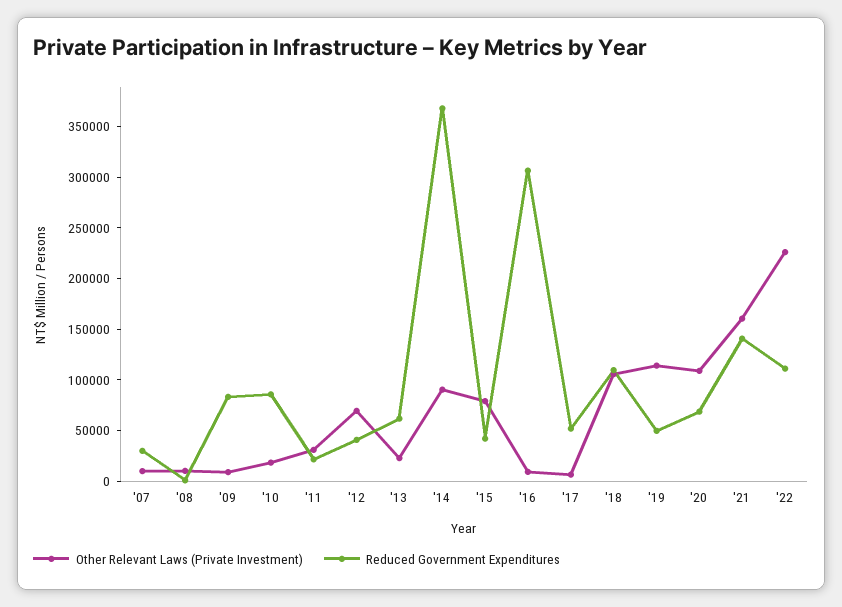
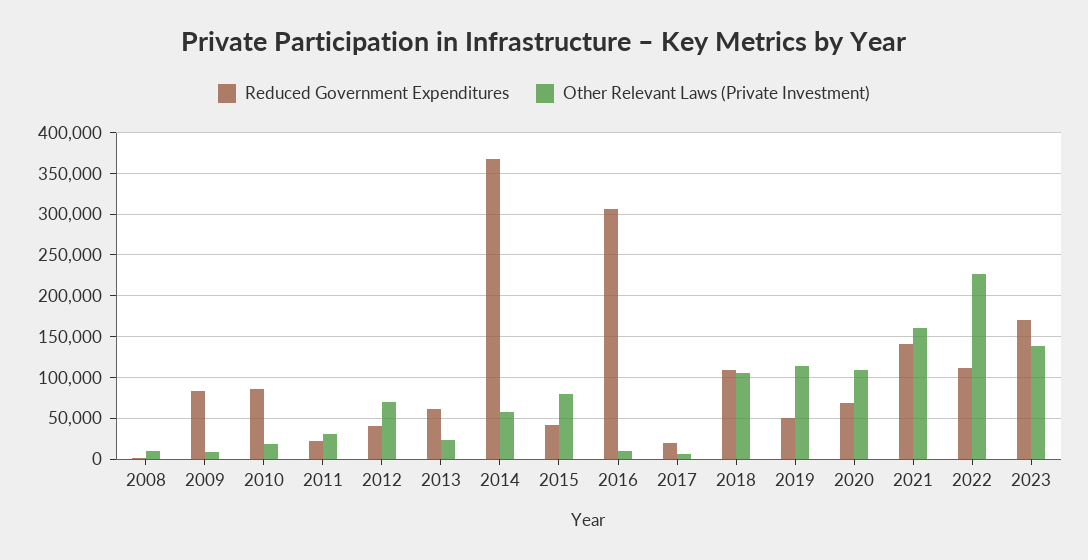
Other Relevant Laws (Private Investment), '07: 10000 -> none
Reduced Government Expenditures, '07: 30000 -> none
Other Relevant Laws (Private Investment), '14: 90000 -> 60000
Reduced Government Expenditures, '17: 50000 -> 20000
Reduced Government Expenditures, 2023: none -> 170000
Other Relevant Laws (Private Investment), 2023: none -> 140000

